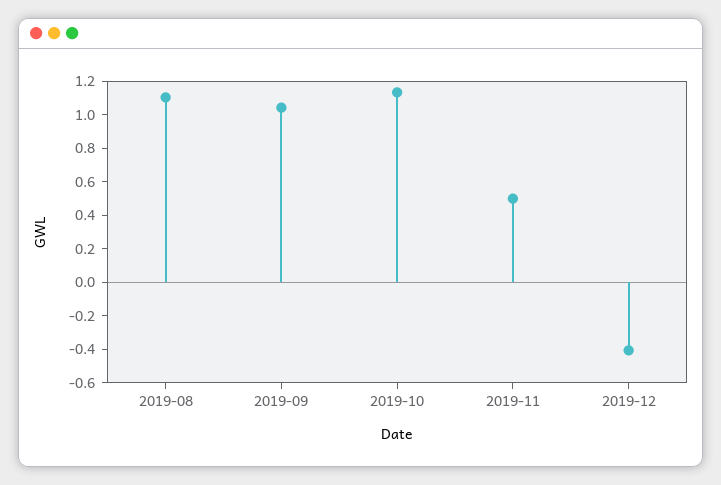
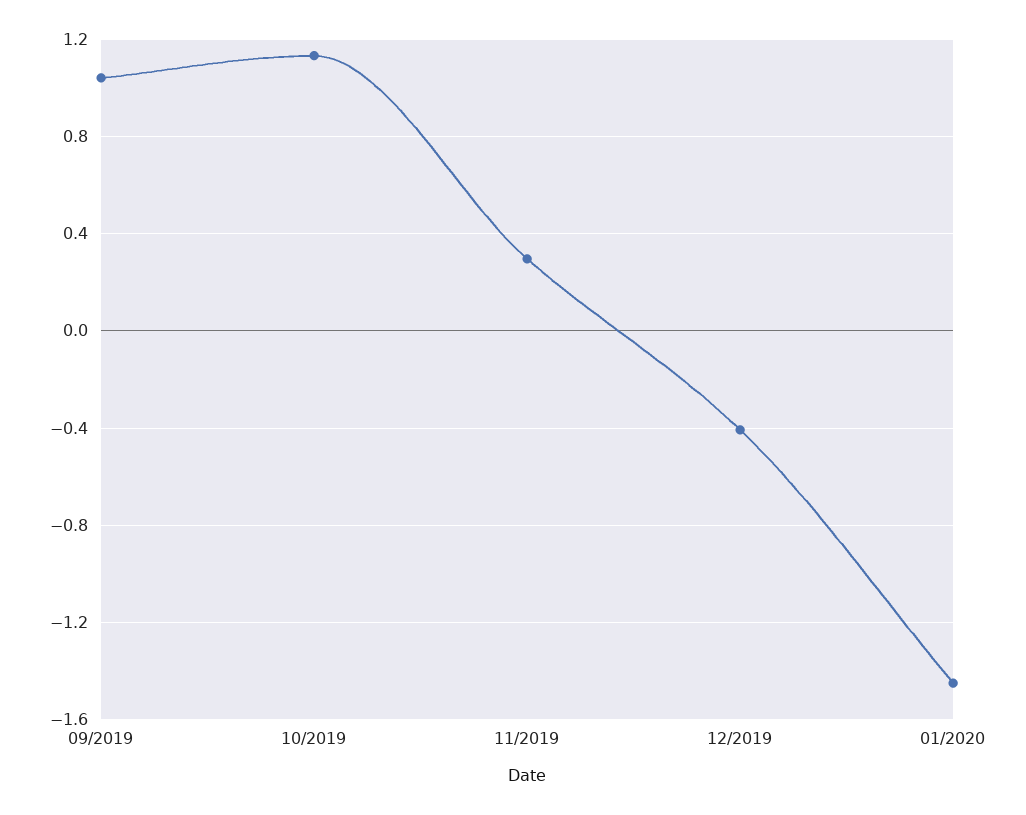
2019-08: 1.1 -> none
2019-11: 0.5 -> 0.3
01/2020: none -> -1.45

